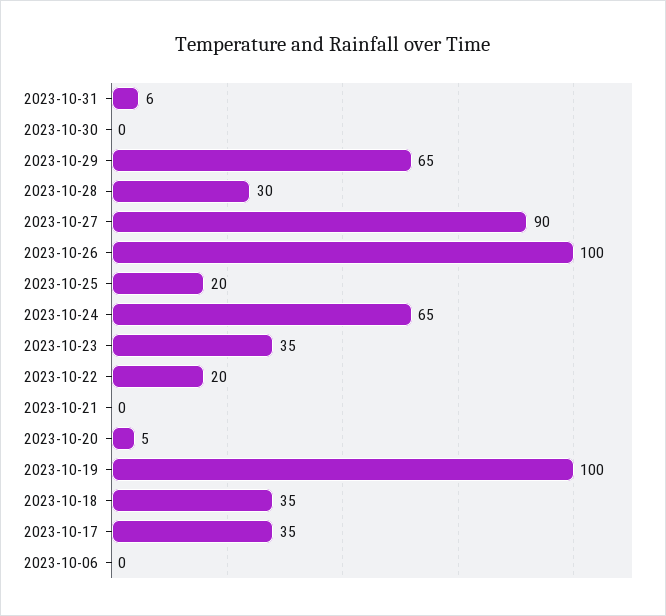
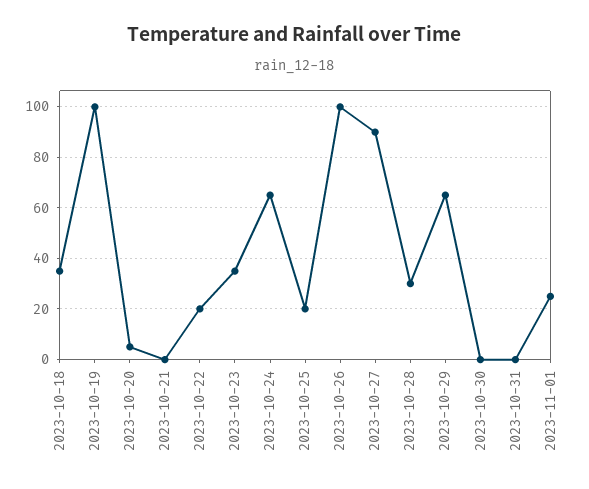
2023-10-31: 6 -> 0
2023-10-17: 35 -> none
2023-10-06: 0 -> none
2023-11-01: none -> 25

